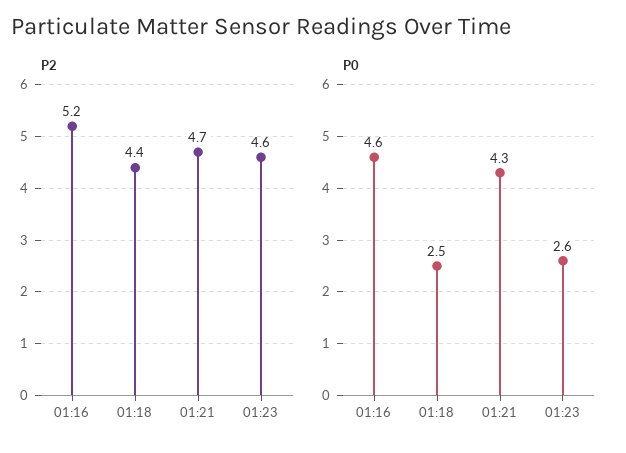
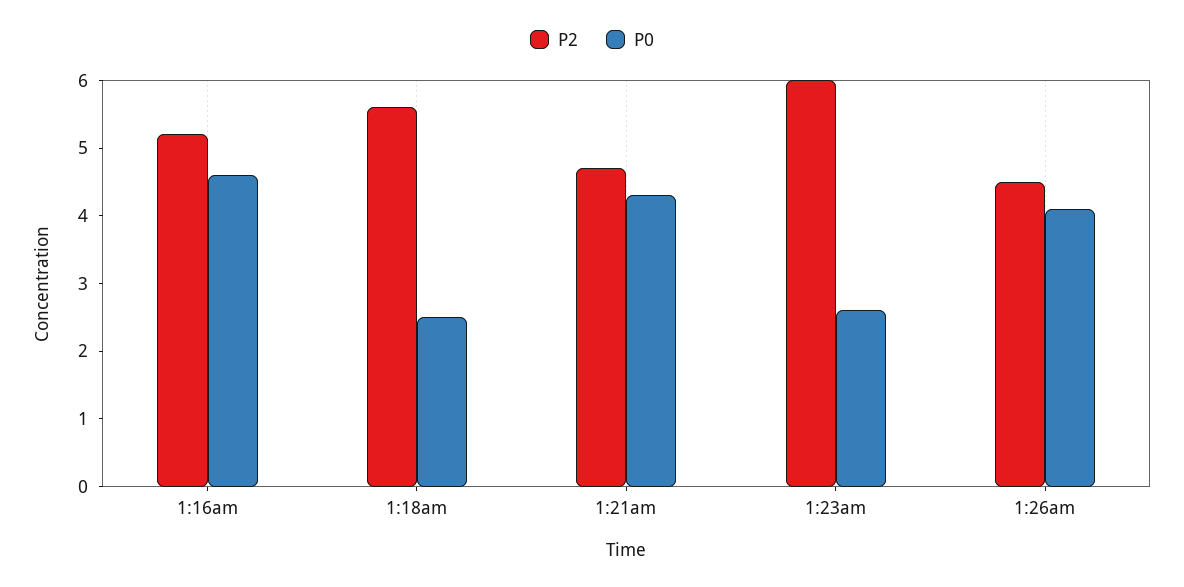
P2, 01:18: 4.4 -> 5.5
P2, 01:23: 4.6 -> 6
P2, 1:26am: none -> 4.5
P0, 1:26am: none -> 4

